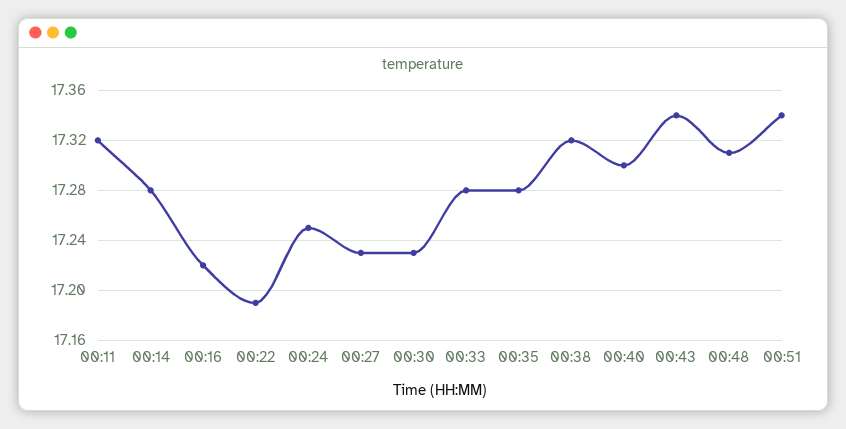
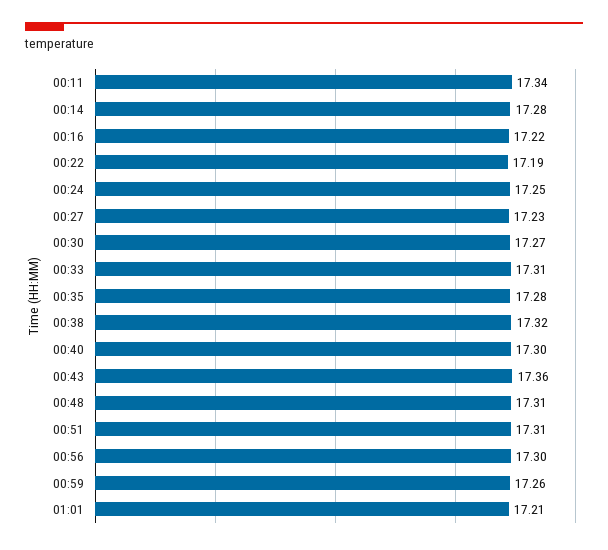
00:11: 17.32 -> 17.34
00:30: 17.23 -> 17.27
00:33: 17.28 -> 17.31
00:43: 17.34 -> 17.36
00:51: 17.34 -> 17.31
00:56: none -> 17.3
00:59: none -> 17.26
01:01: none -> 17.21

